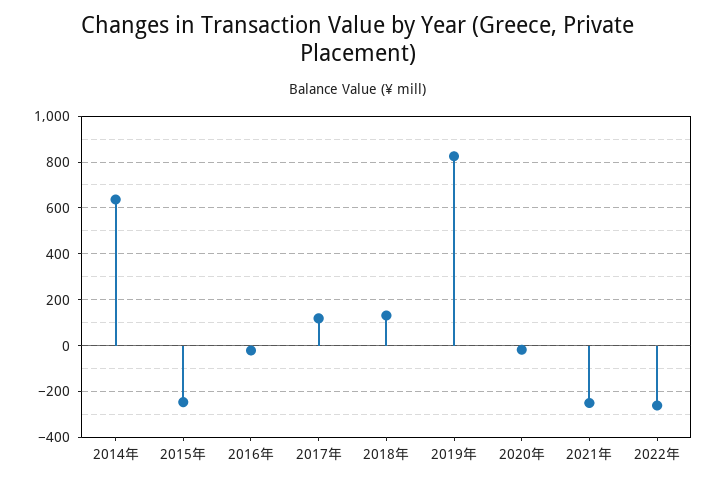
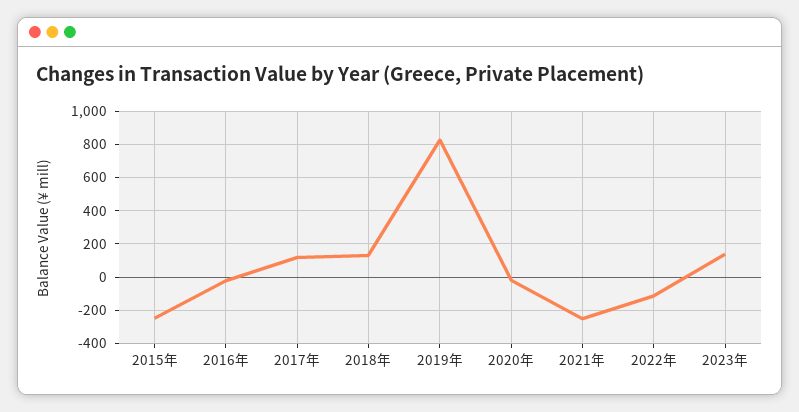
2014年: 650 -> none
2022年: -250 -> -100
2023年: none -> 150

